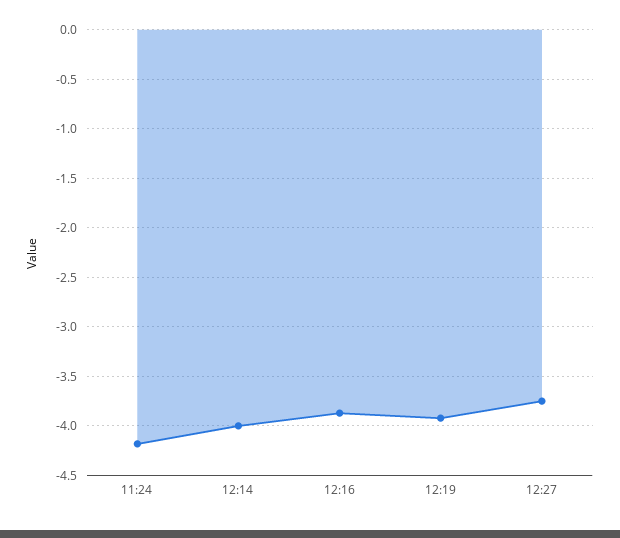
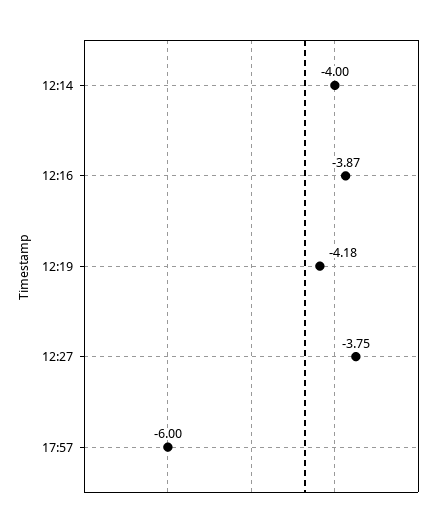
11:24: -4.2 -> none
12:19: -3.9 -> -4.18
17:57: none -> -6

